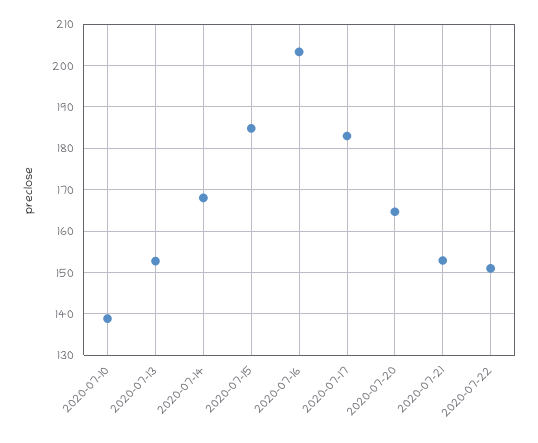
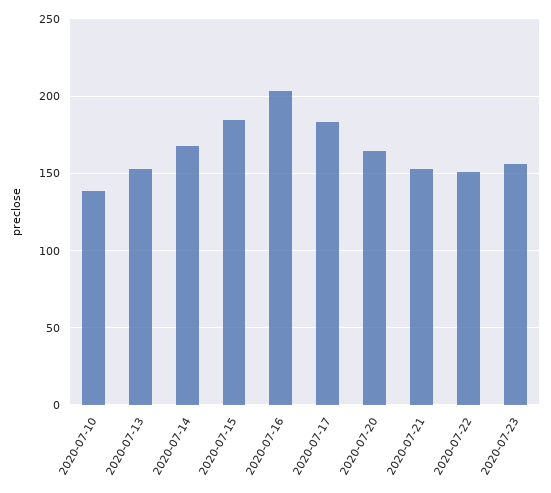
2020-07-23: none -> 155

